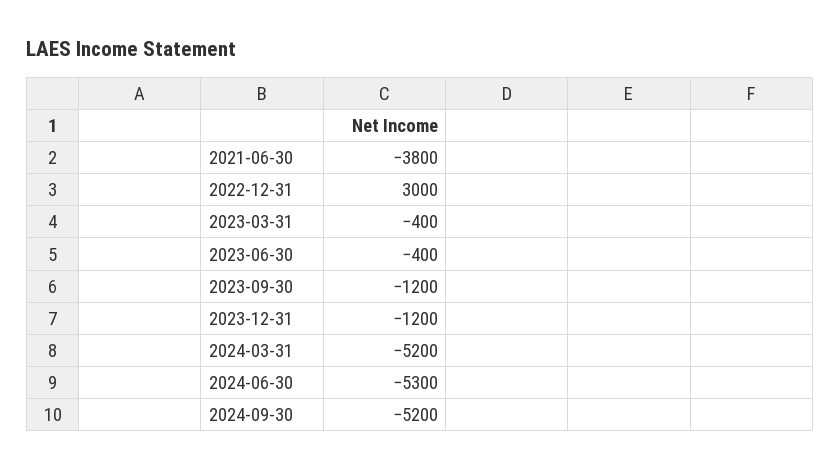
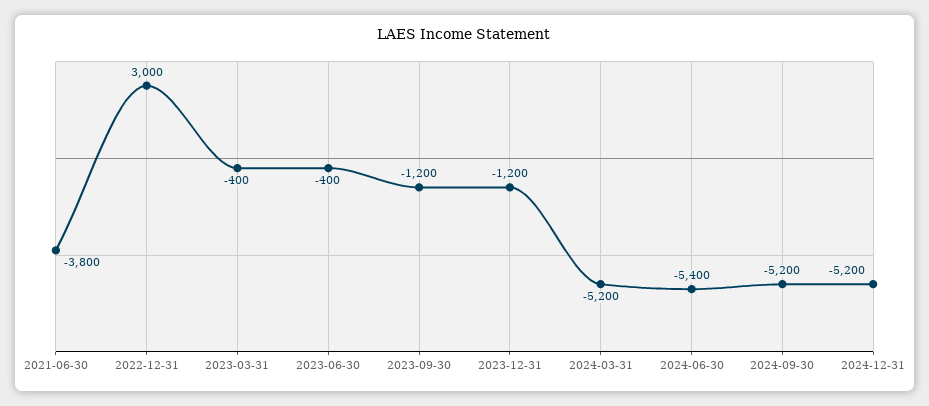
2024-06-30: -5300 -> -5400
2024-12-31: none -> -5200

